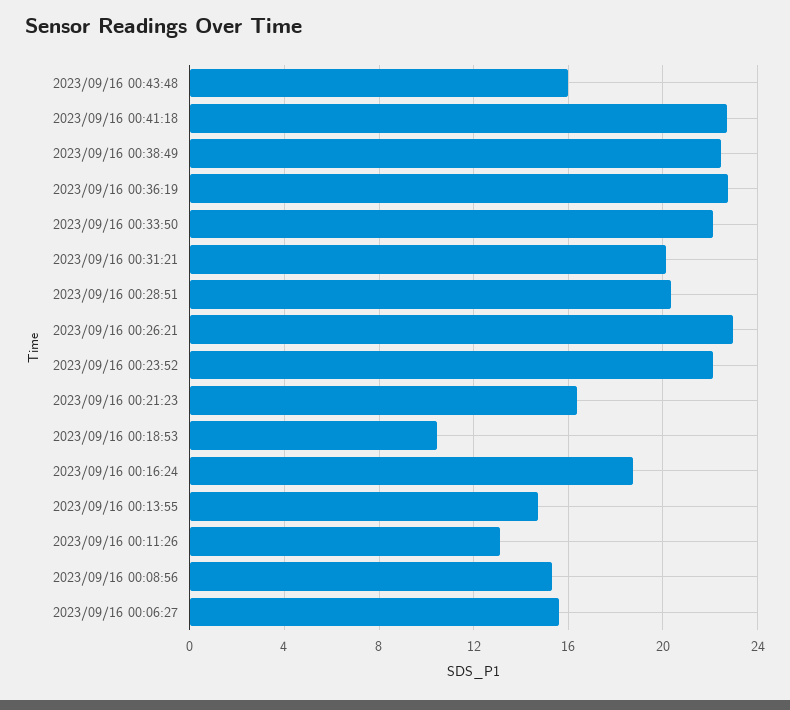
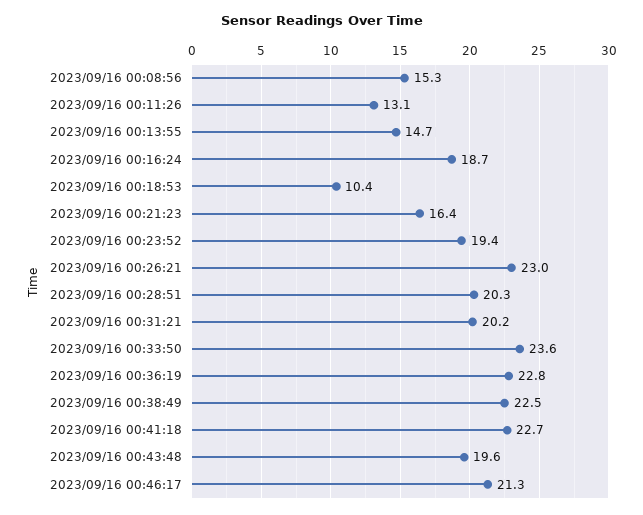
2023/09/16 00:43:48: 16 -> 19.6
2023/09/16 00:33:50: 22 -> 23.6
2023/09/16 00:23:52: 22 -> 19.4
2023/09/16 00:06:27: 15.5 -> none
2023/09/16 00:46:17: none -> 21.3

